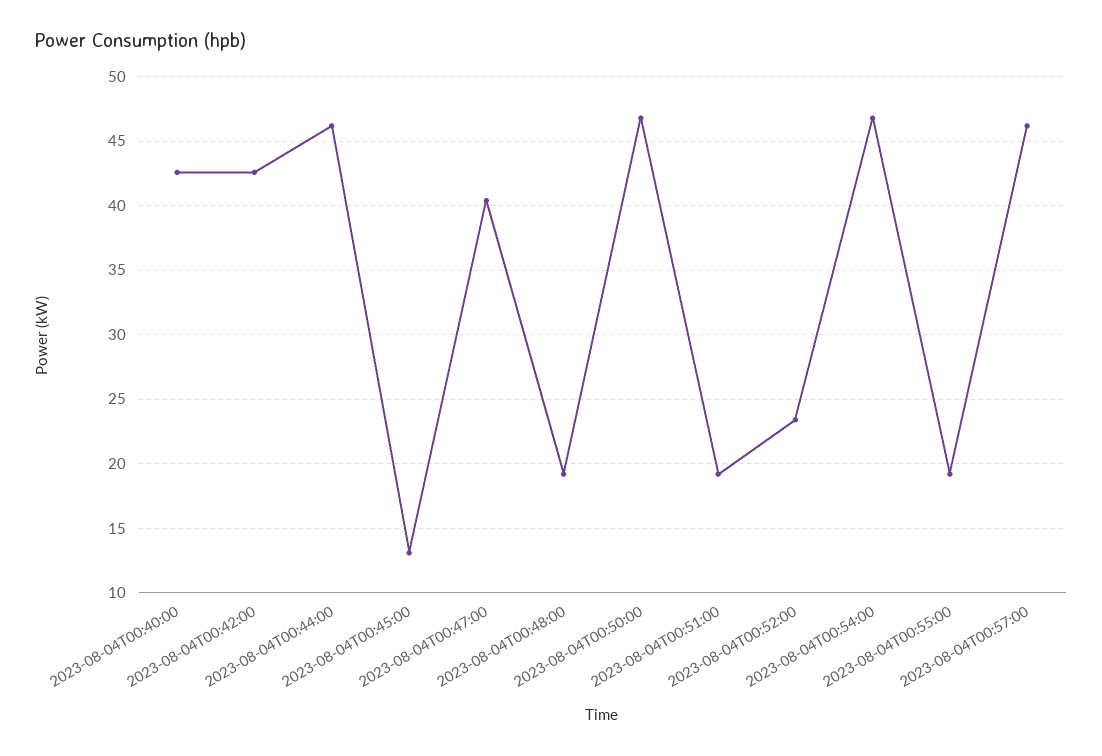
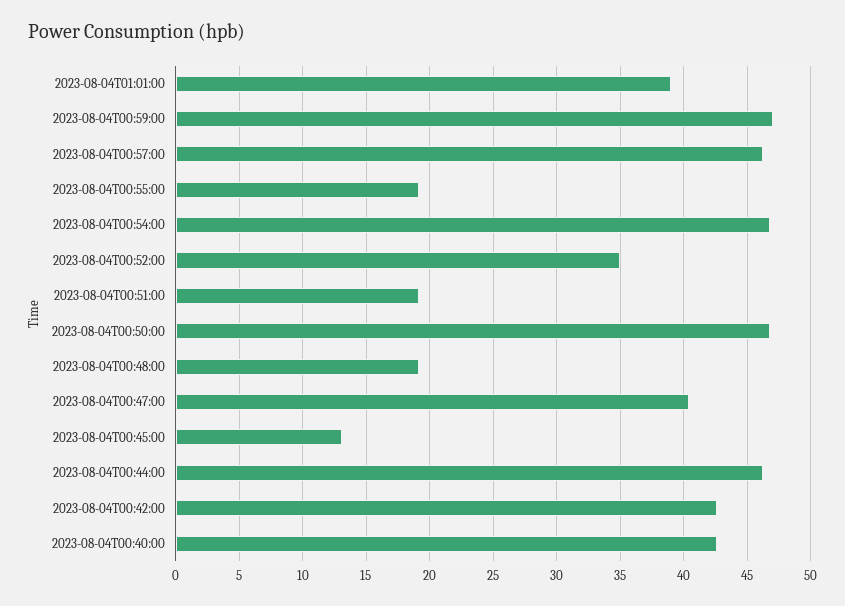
2023-08-04T00:52:00: 23.5 -> 35
2023-08-04T01:01:00: none -> 39
2023-08-04T00:59:00: none -> 47

